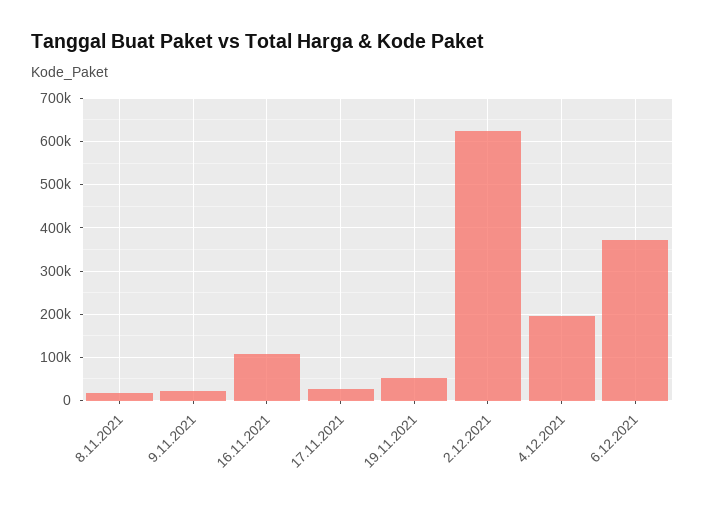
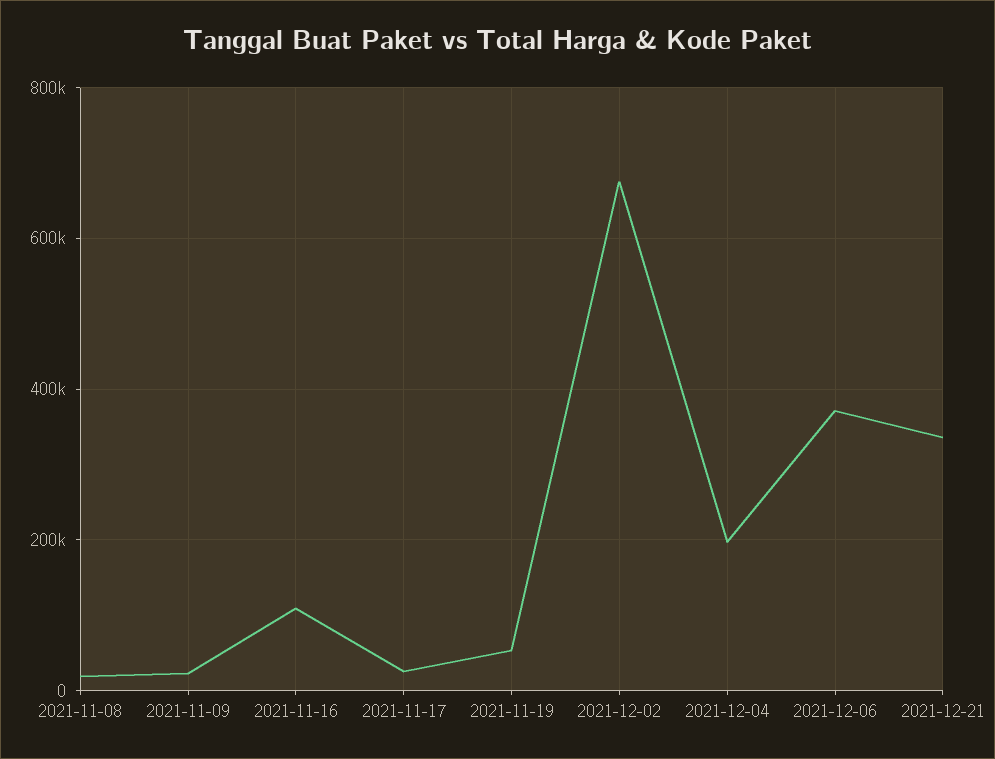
2.12.2021: 620000 -> 680000
2021-12-21: none -> 340000

